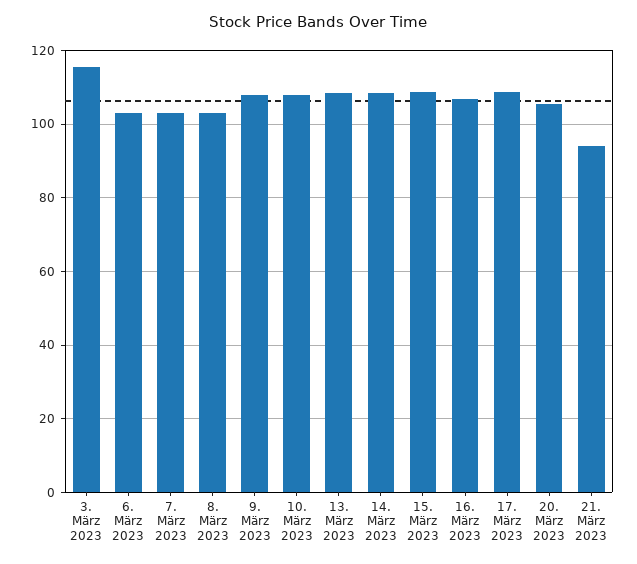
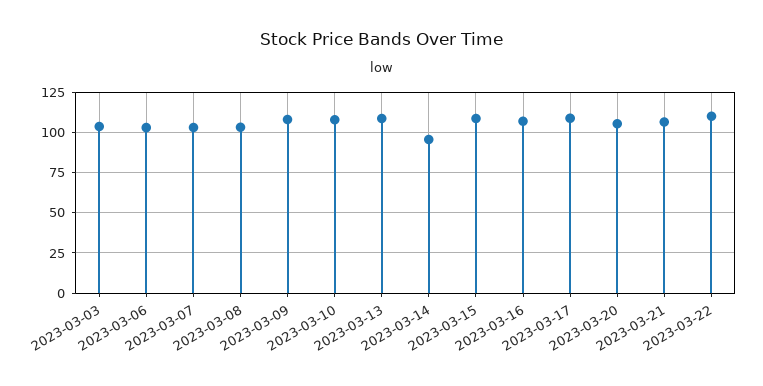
3. März 2023: 116 -> 105
14. März 2023: 108 -> 95
21. März 2023: 94 -> 105
2023-03-22: none -> 110

